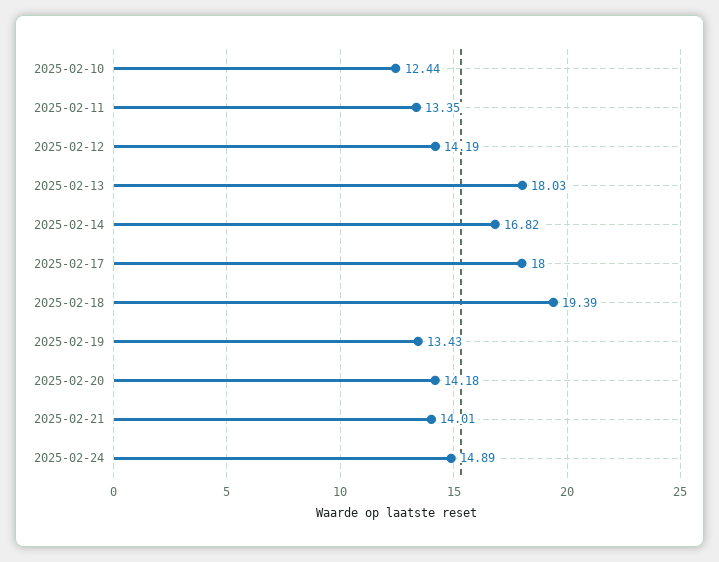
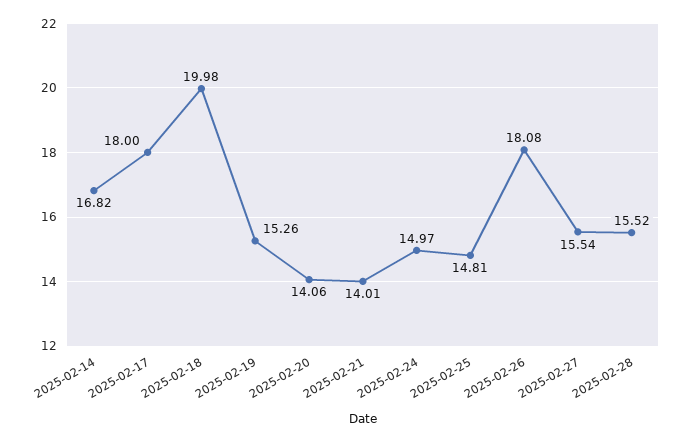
2025-02-10: 12.44 -> none
2025-02-11: 13.35 -> none
2025-02-12: 14.19 -> none
2025-02-13: 18.03 -> none
2025-02-18: 19.39 -> 19.98
2025-02-19: 13.43 -> 15.26
2025-02-20: 14.18 -> 14.06
2025-02-24: 14.89 -> 14.97
2025-02-25: none -> 14.81
2025-02-26: none -> 18.08
2025-02-27: none -> 15.54
2025-02-28: none -> 15.52

